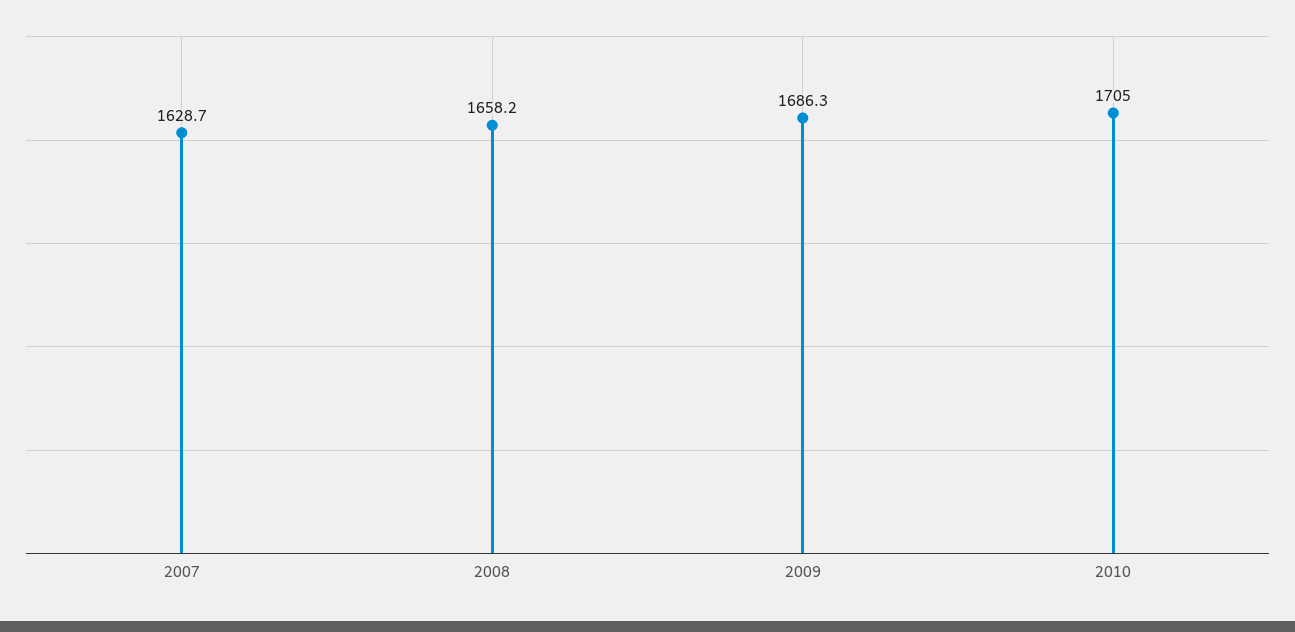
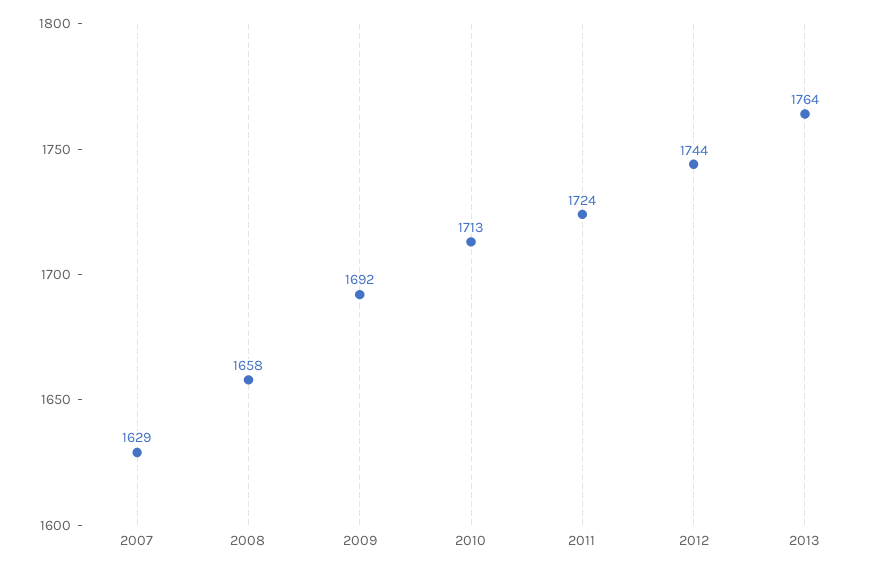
2009: 1686.3 -> 1692
2010: 1705 -> 1713
2011: none -> 1724
2012: none -> 1744
2013: none -> 1764

